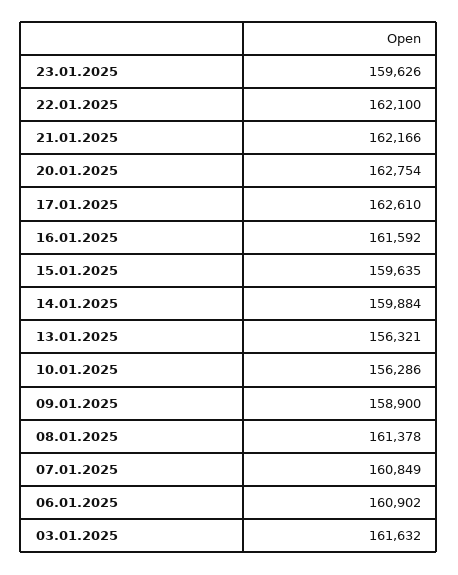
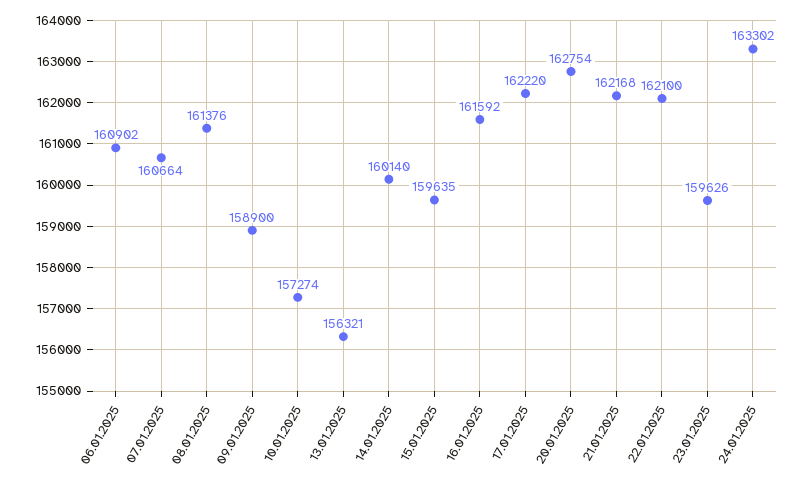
21.01.2025: 162166 -> 162168
17.01.2025: 162610 -> 162220
14.01.2025: 159884 -> 160140
10.01.2025: 156286 -> 157274
08.01.2025: 161378 -> 161376
07.01.2025: 160849 -> 160664
03.01.2025: 161632 -> none
24.01.2025: none -> 163302

